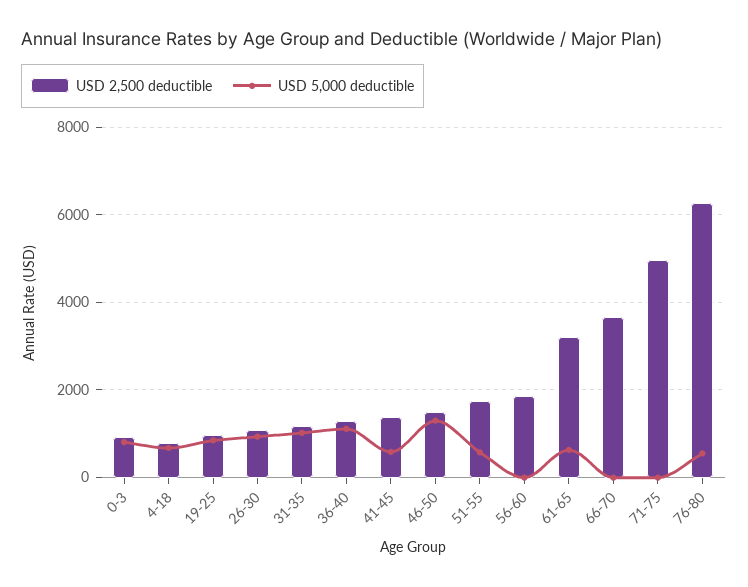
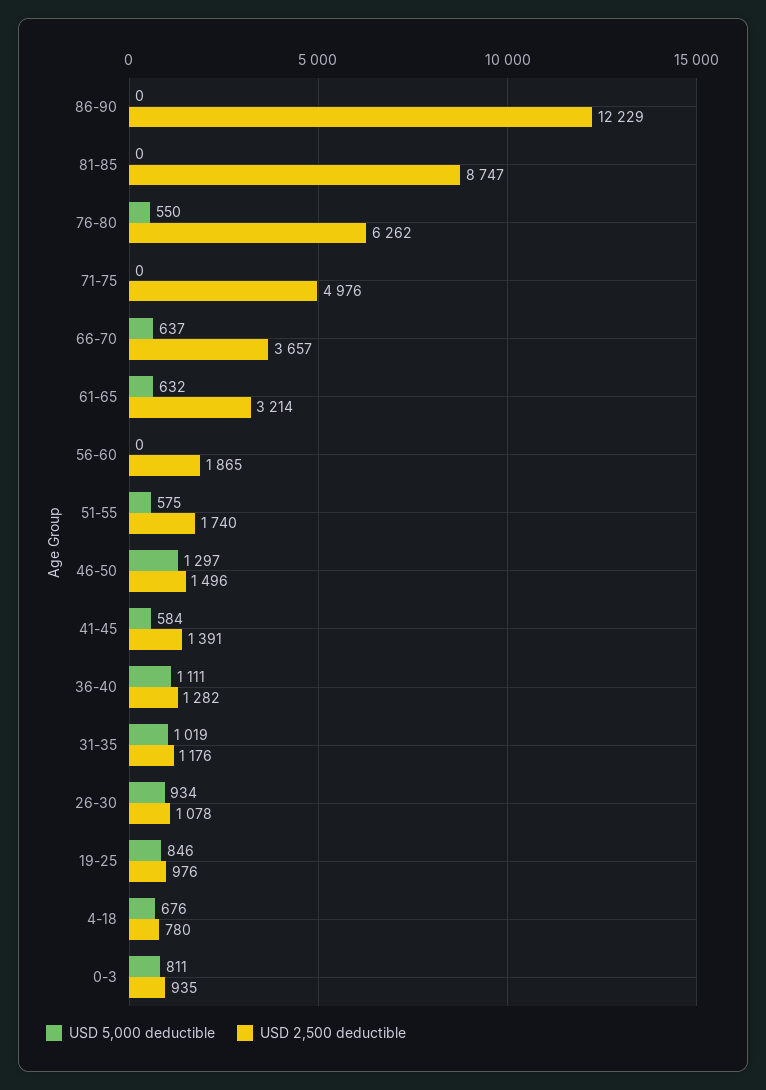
USD 5,000 deductible, 66-70: 0 -> 637
USD 5,000 deductible, 86-90: none -> 0
USD 2,500 deductible, 86-90: none -> 12229
USD 5,000 deductible, 81-85: none -> 0
USD 2,500 deductible, 81-85: none -> 8747

